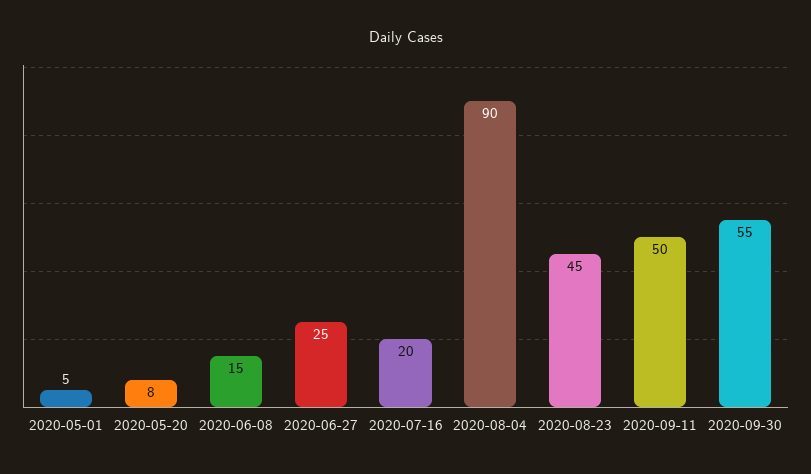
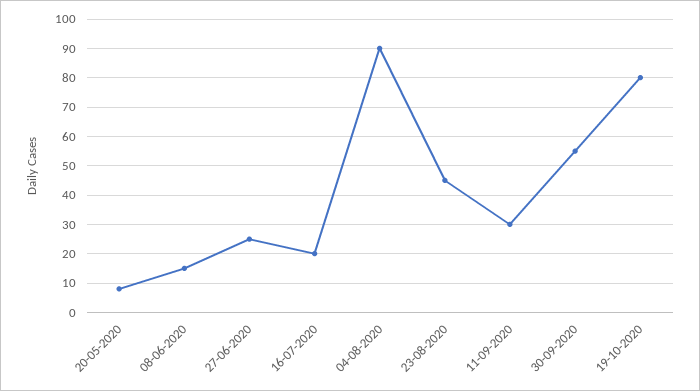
2020-05-01: 5 -> none
2020-09-11: 50 -> 30
19-10-2020: none -> 80

